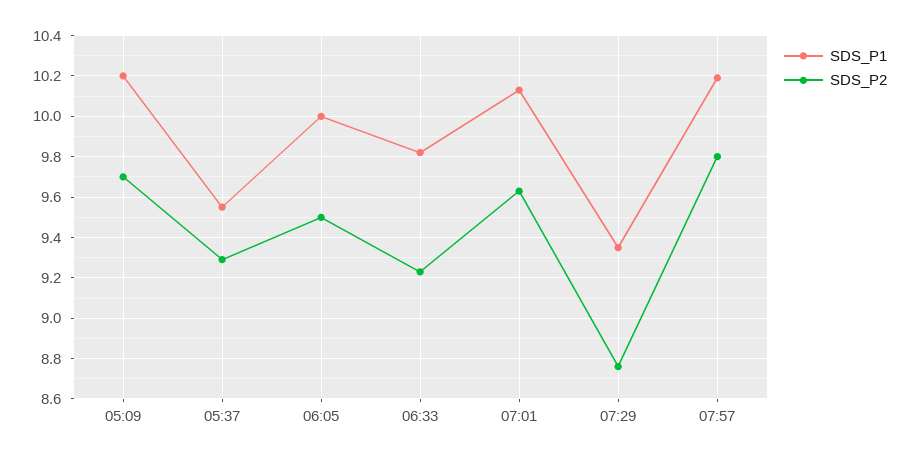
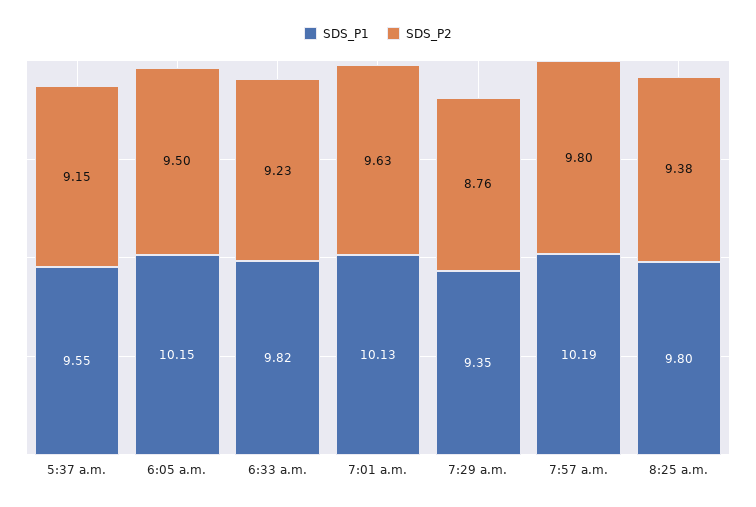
SDS_P1, 05:09: 10.2 -> none
SDS_P2, 05:09: 9.7 -> none
SDS_P2, 05:37: 9.3 -> 9.15
SDS_P1, 06:05: 10 -> 10.15
SDS_P1, 8:25 a.m.: none -> 9.8
SDS_P2, 8:25 a.m.: none -> 9.38

